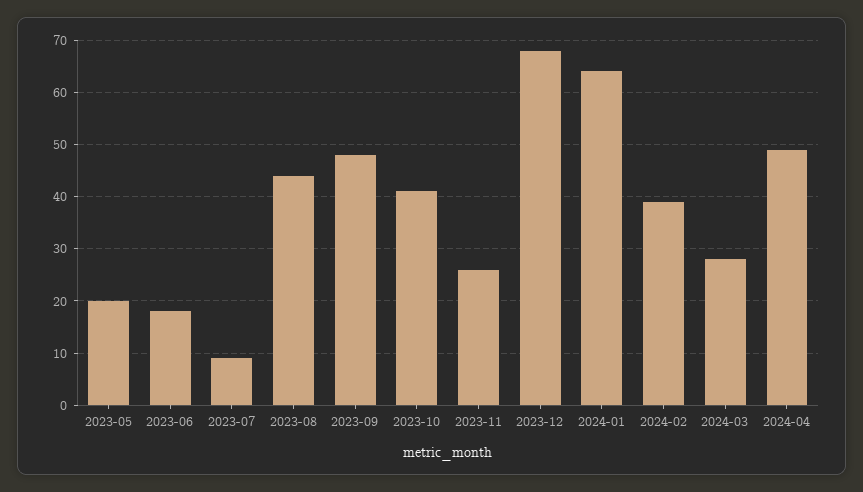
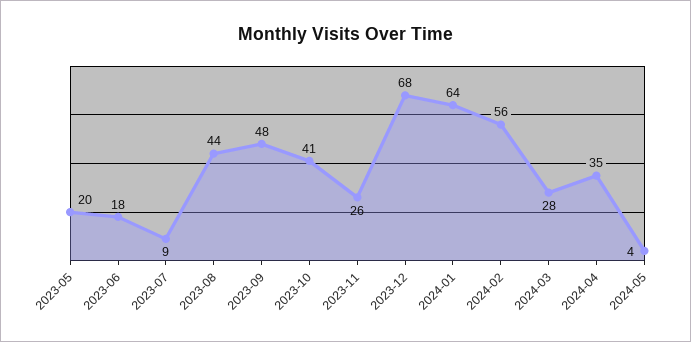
2024-02: 40 -> 56
2024-04: 50 -> 35
2024-05: none -> 4

